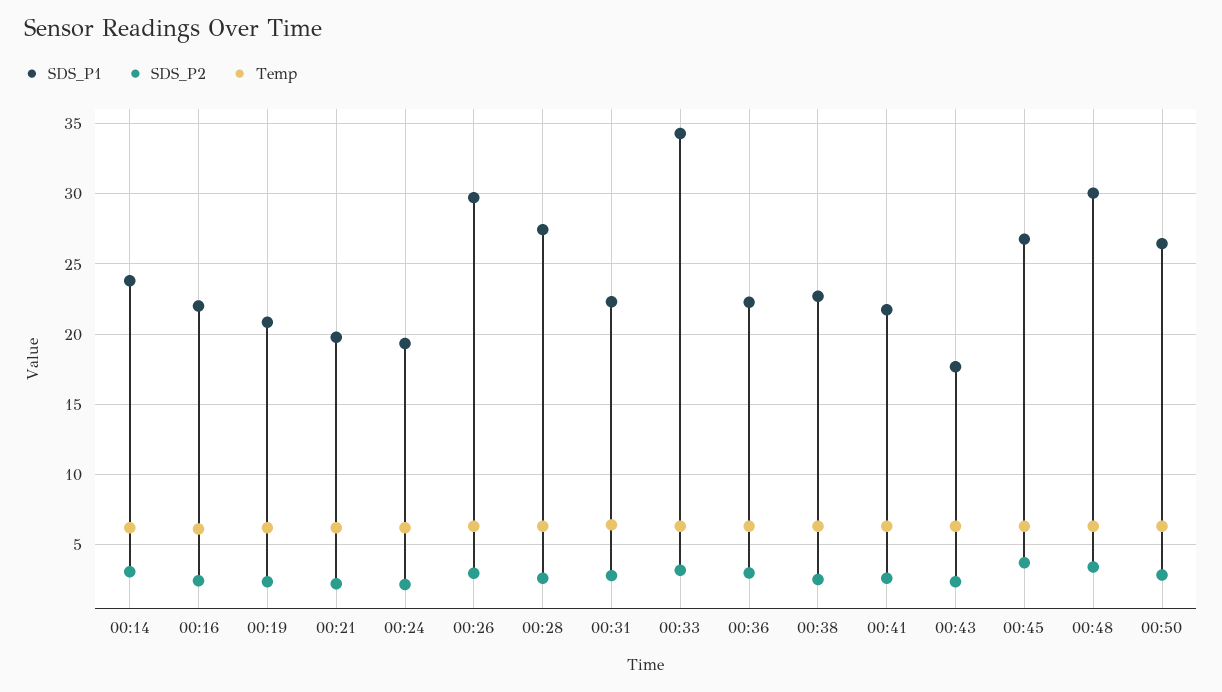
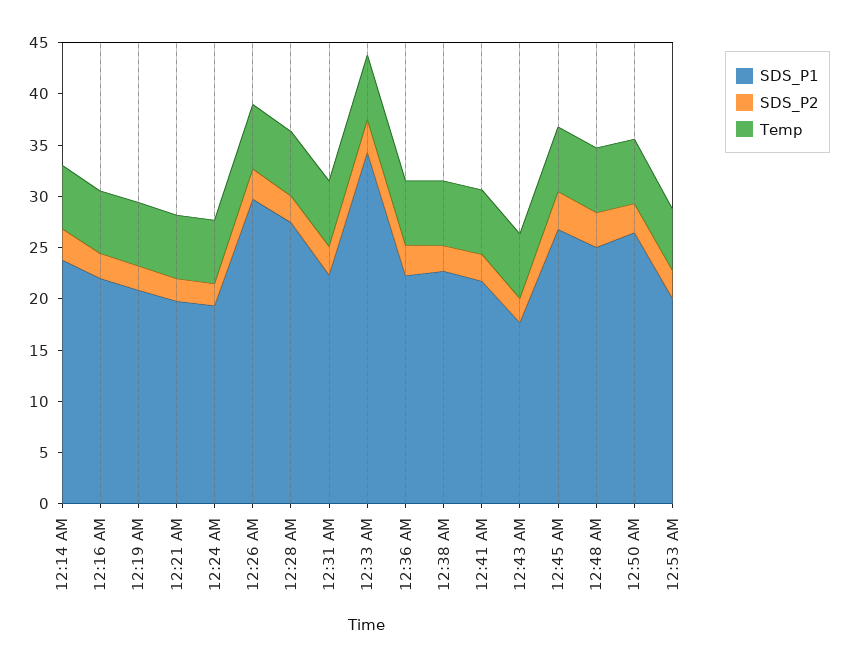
SDS_P1, 00:48: 30 -> 25
SDS_P1, 12:53 AM: none -> 20
SDS_P2, 12:53 AM: none -> 3
Temp, 12:53 AM: none -> 6

